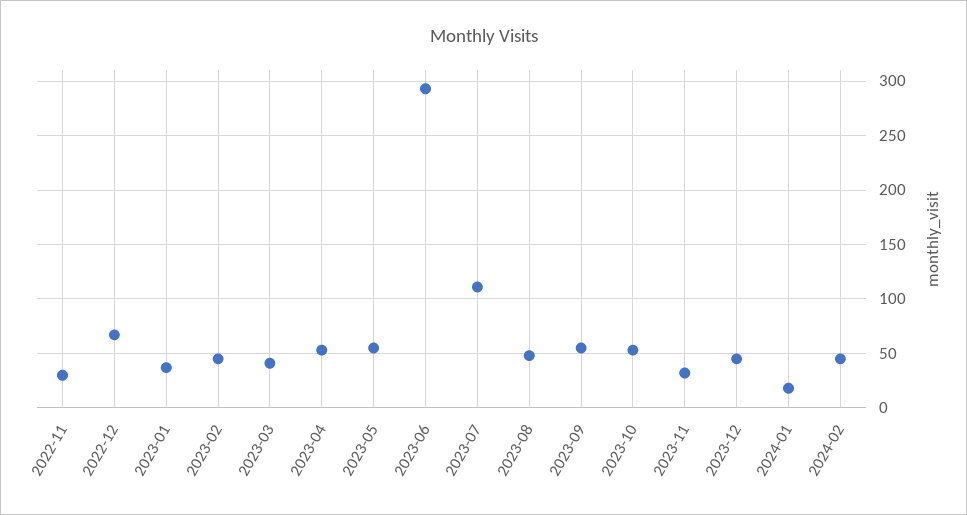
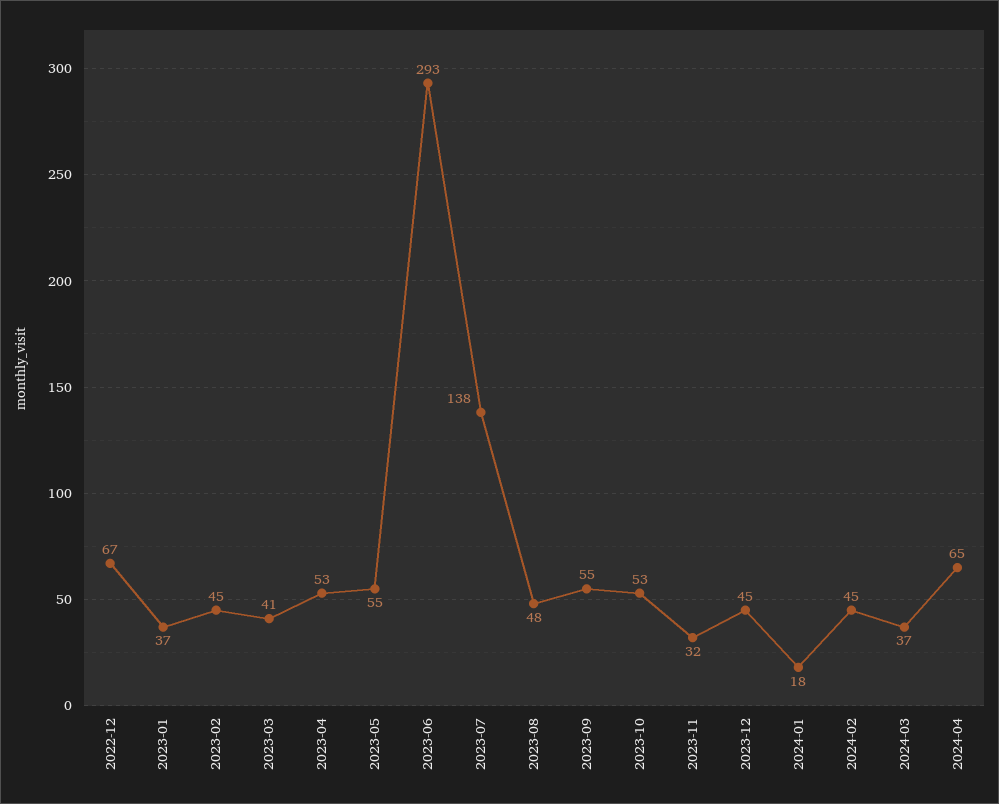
2022-11: 30 -> none
2023-07: 110 -> 138
2024-03: none -> 37
2024-04: none -> 65

